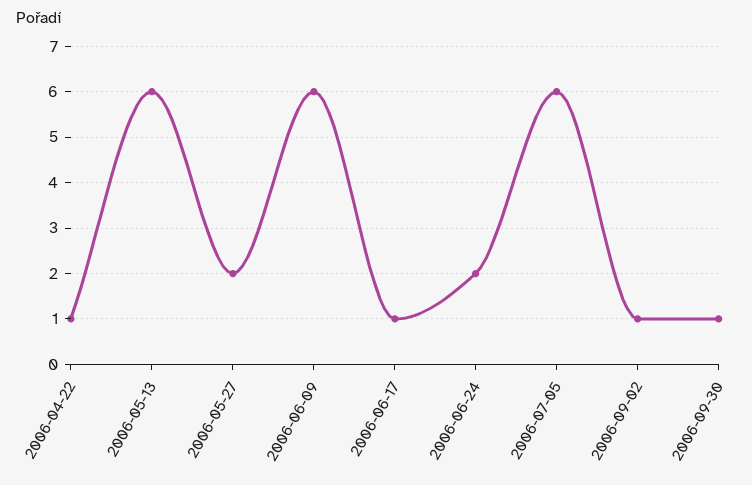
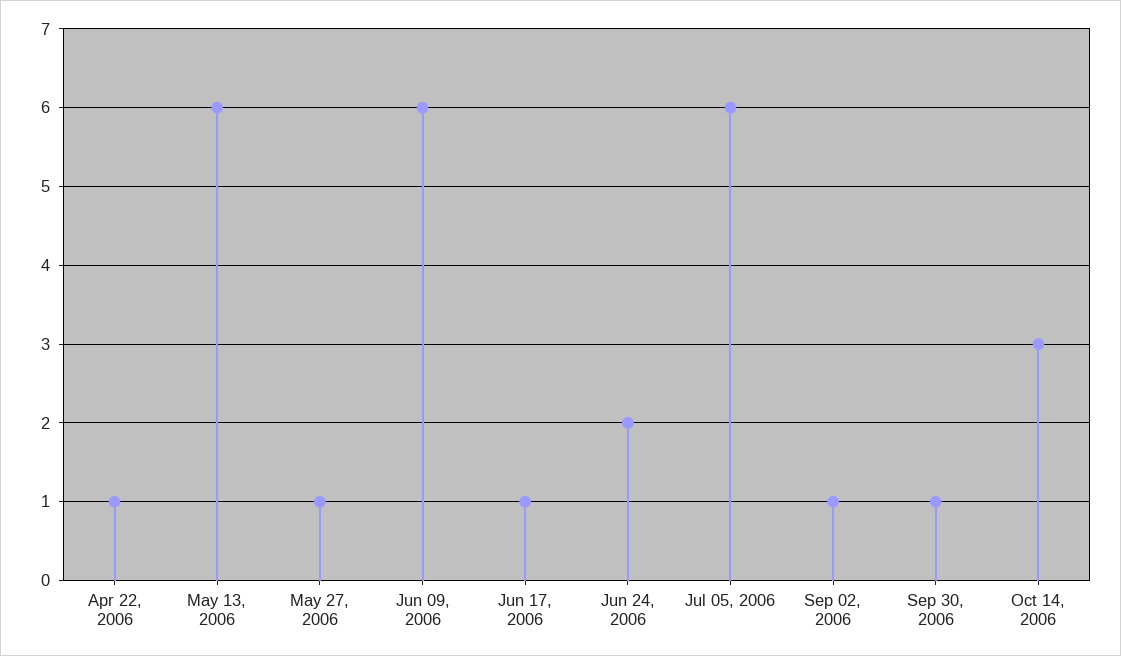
2006-05-27: 2 -> 1
Oct 14, 2006: none -> 3

